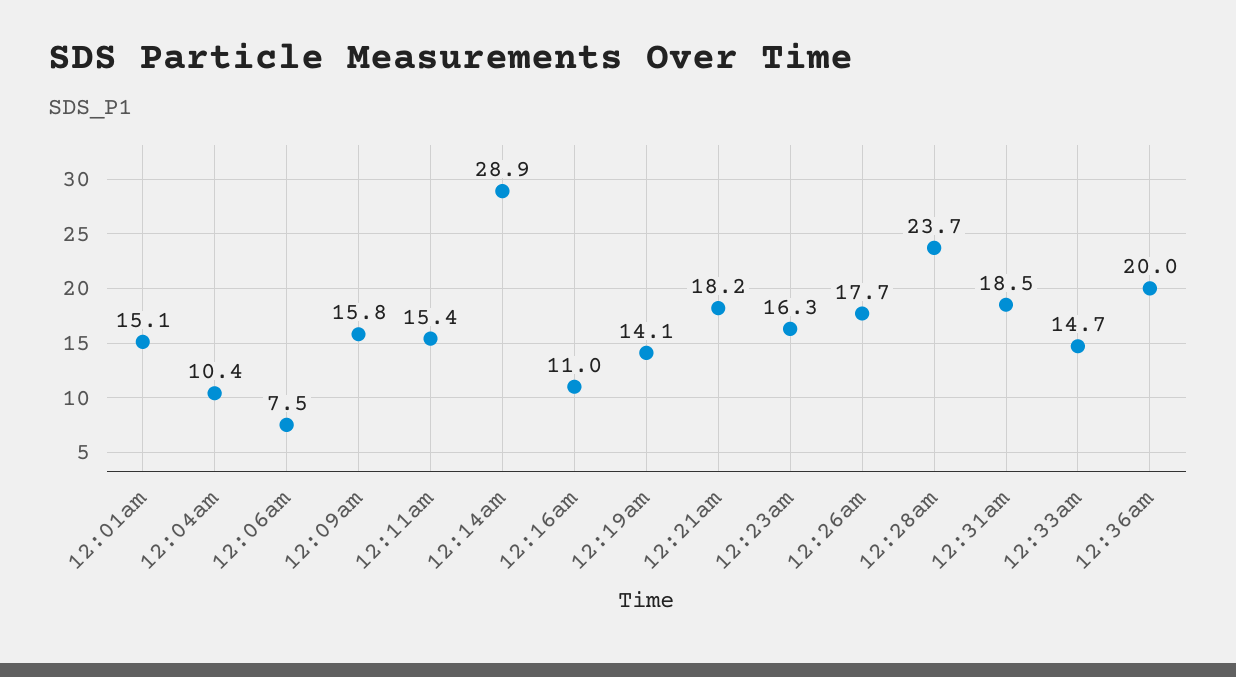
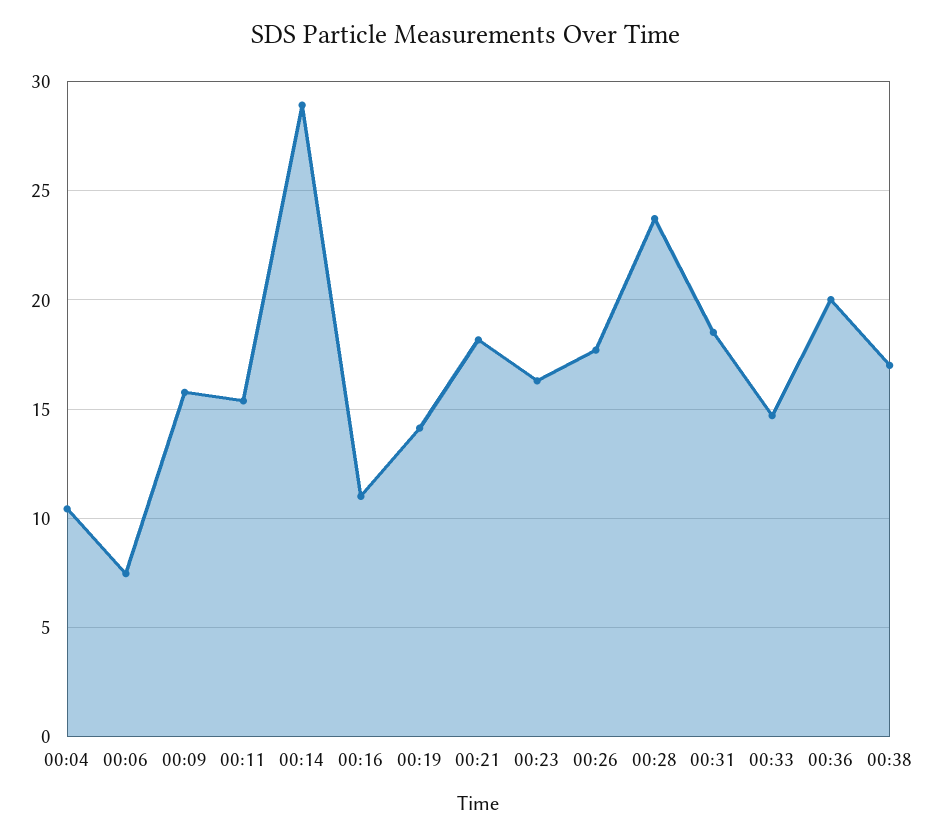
12:01am: 15.1 -> none
00:38: none -> 17

